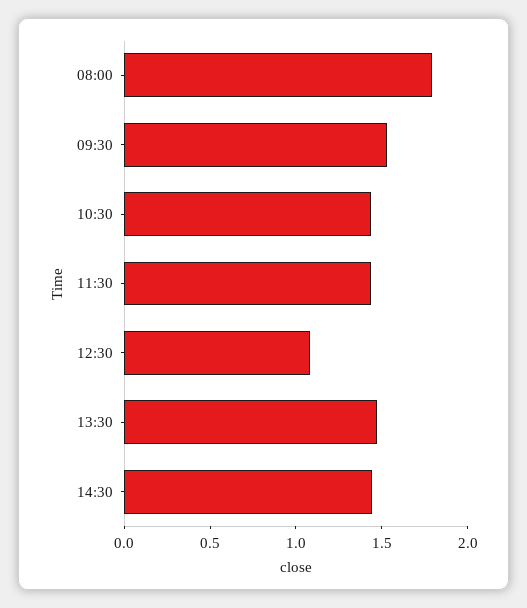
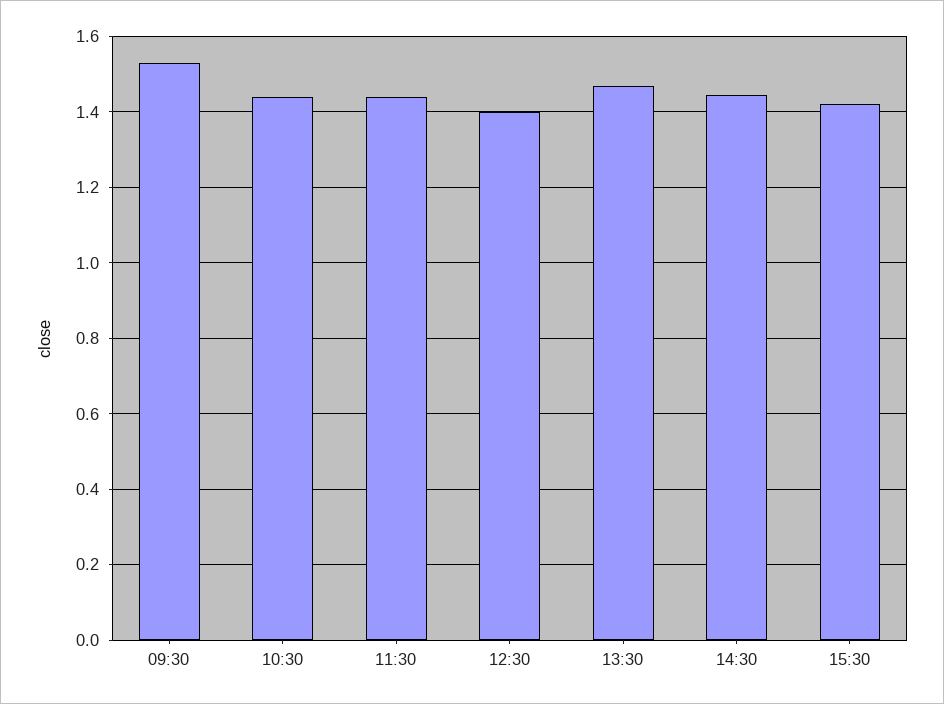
08:00: 1.8 -> none
12:30: 1.1 -> 1.4
15:30: none -> 1.42

